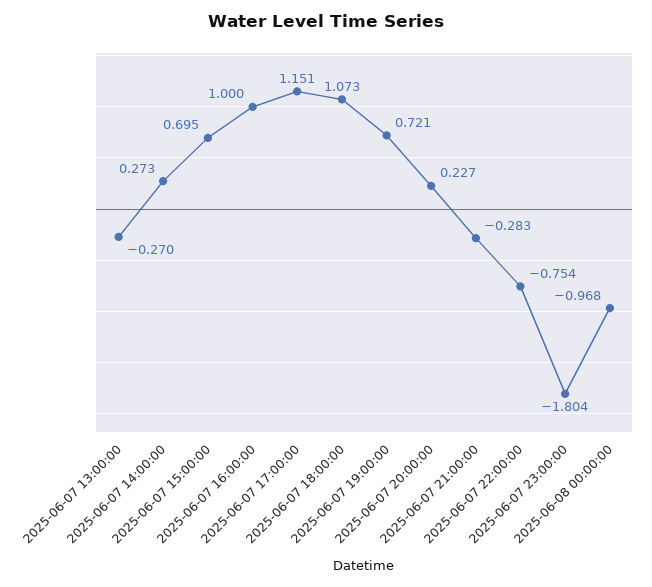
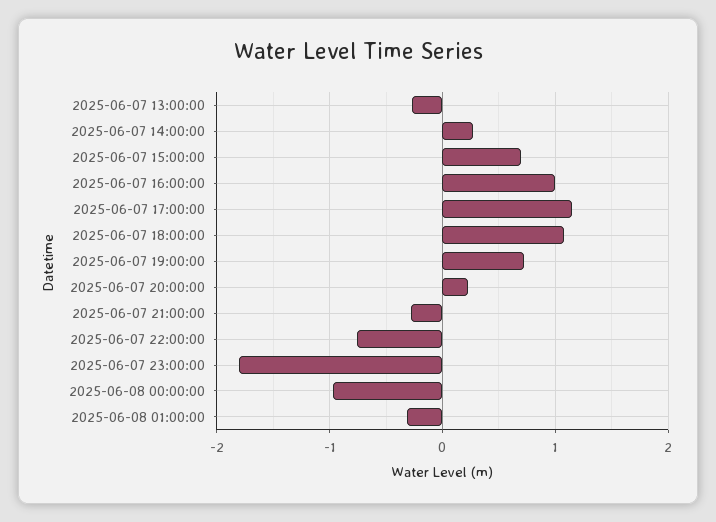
2025-06-08 01:00:00: none -> -0.3

